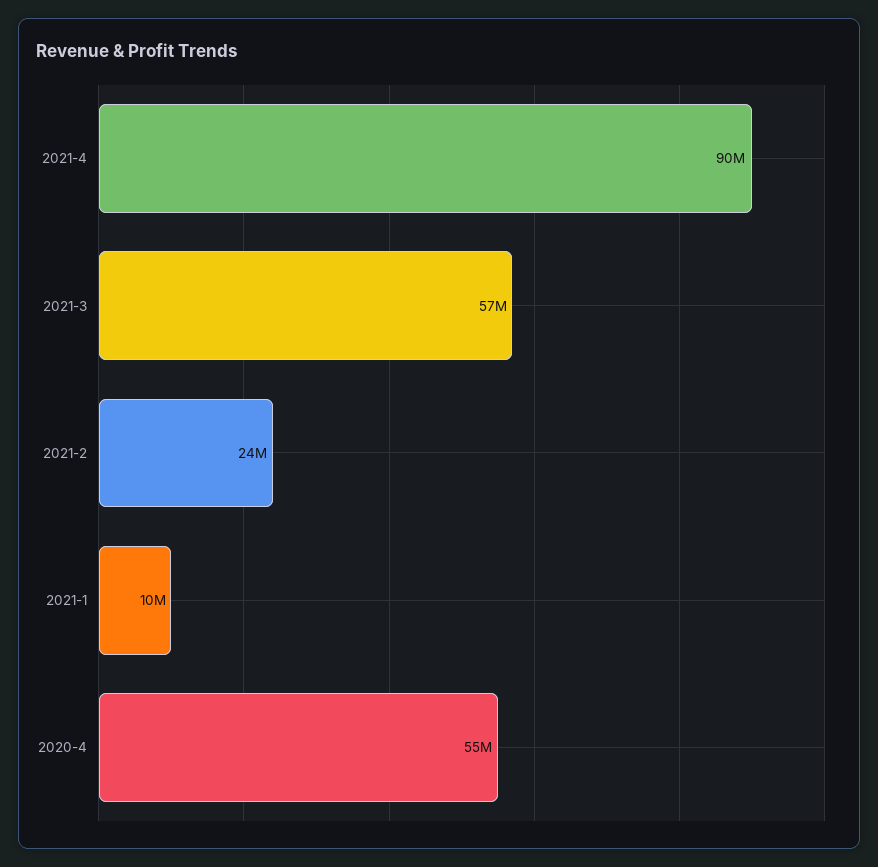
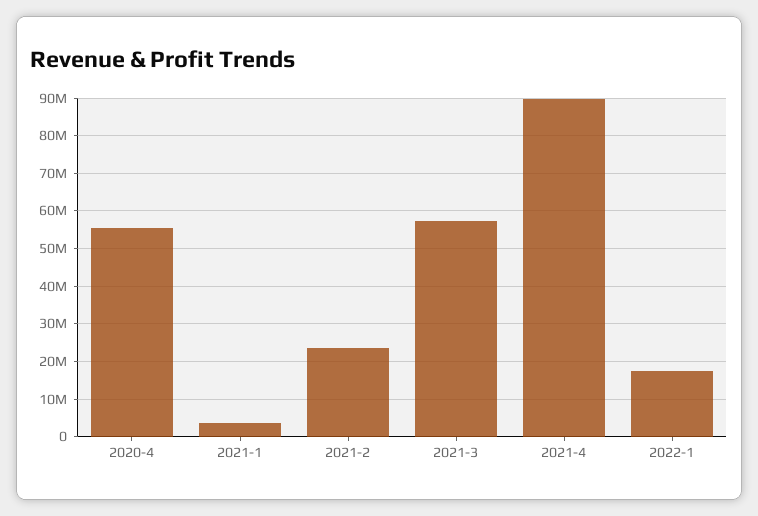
2021-1: 10000000 -> 4000000
2022-1: none -> 18000000

